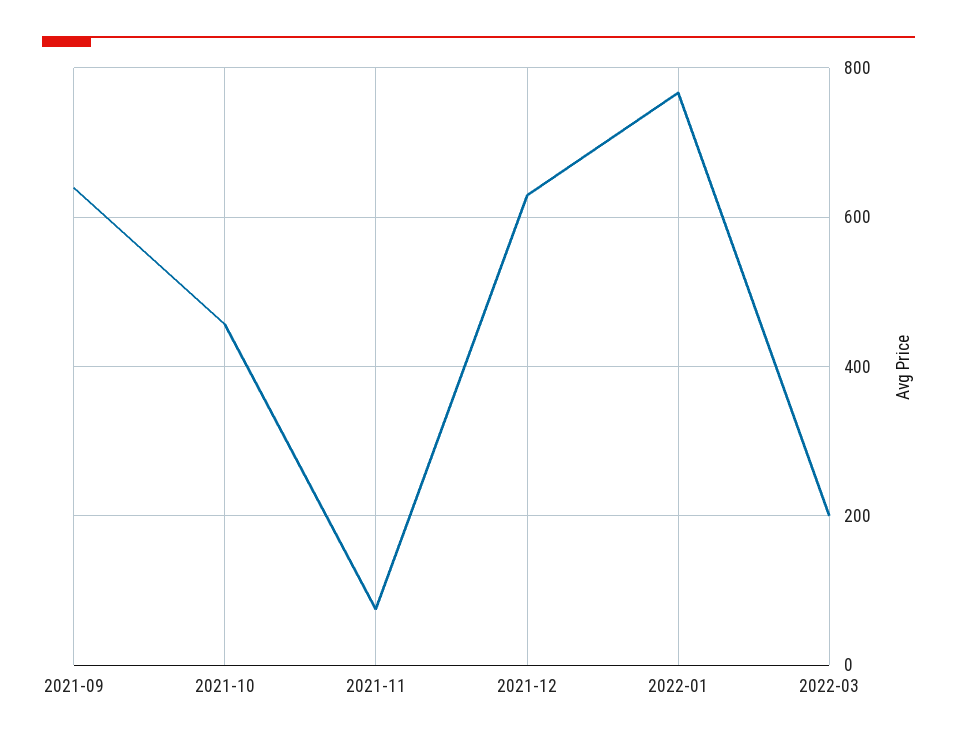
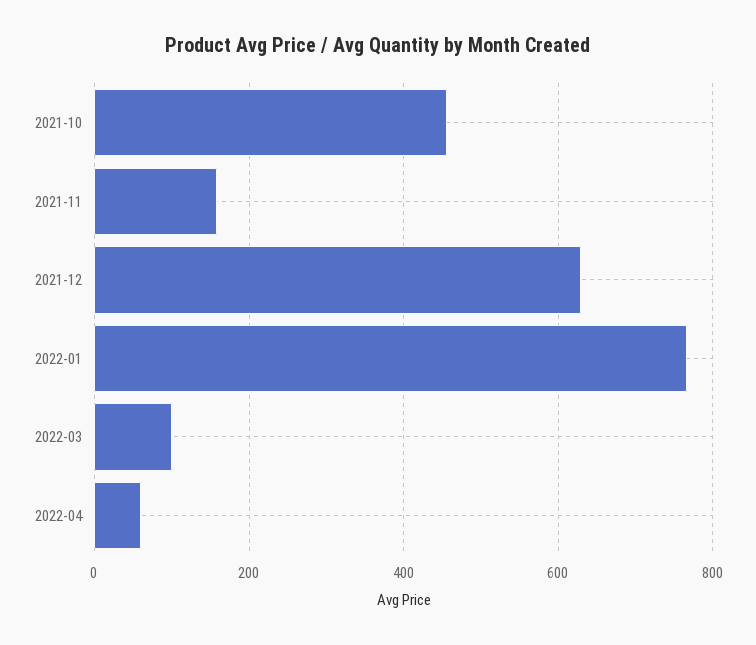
2021-09: 640 -> none
2021-11: 80 -> 160
2022-03: 200 -> 100
2022-04: none -> 60

